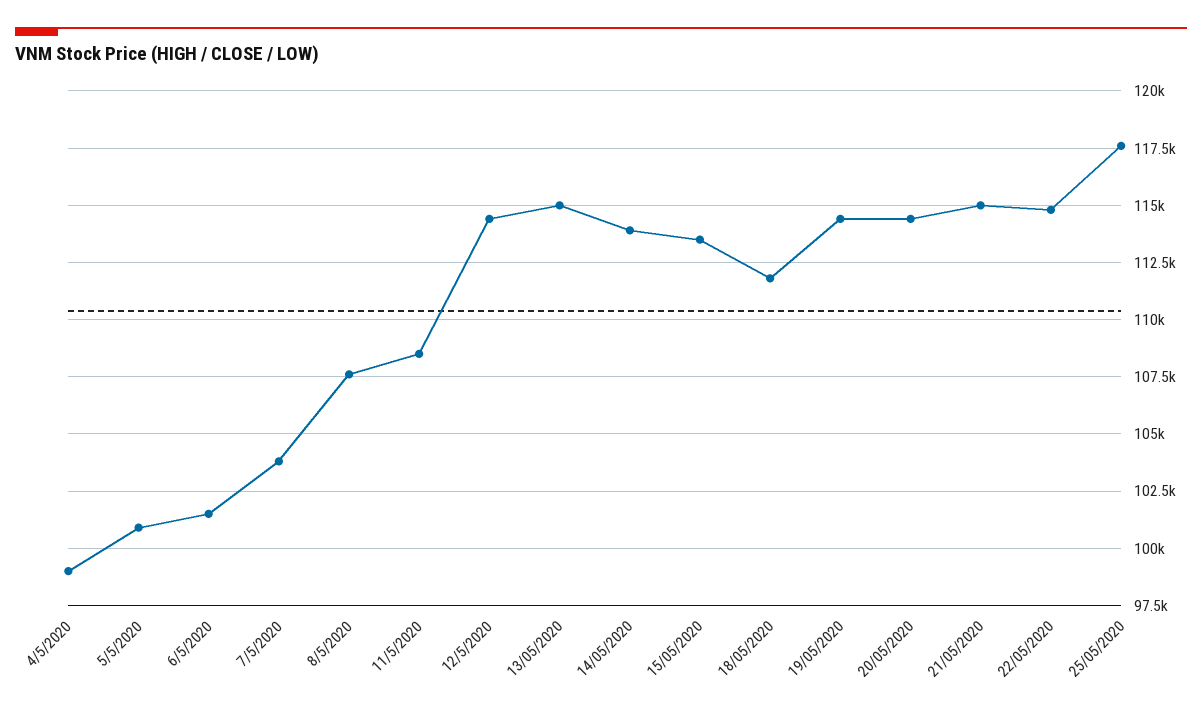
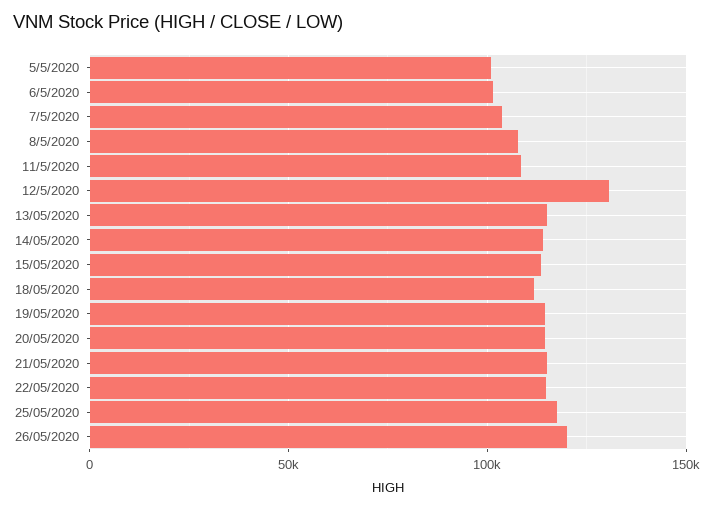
4/5/2020: 99000 -> none
12/5/2020: 114500 -> 130000
26/05/2020: none -> 120000

